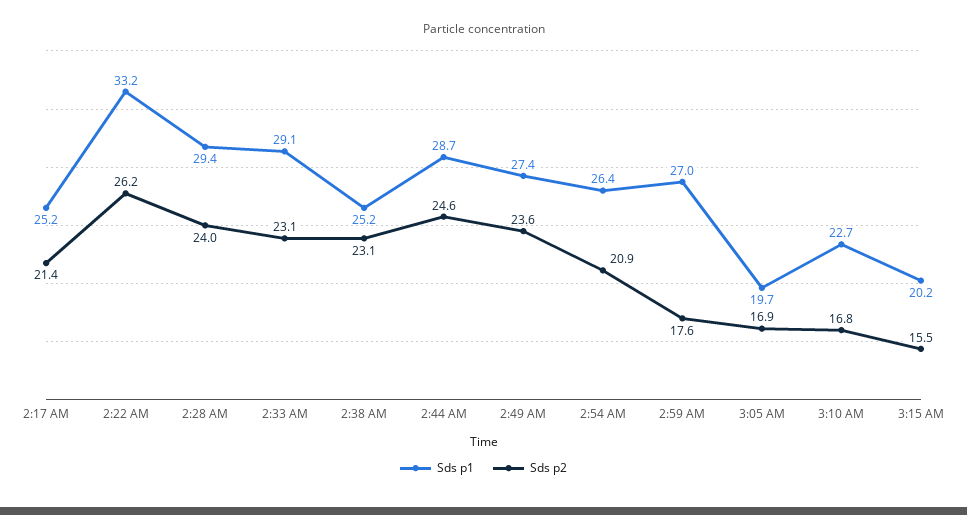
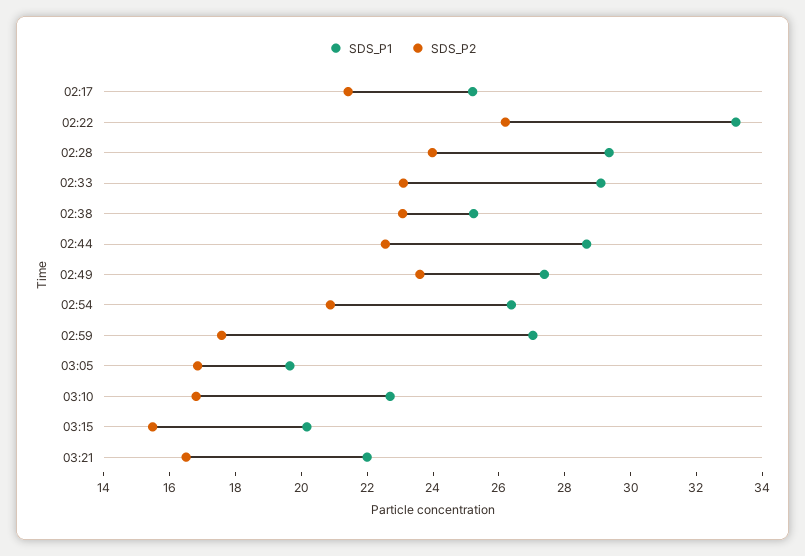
Sds p2, 2:44 AM: 24.6 -> 22.5
Sds p1, 03:21: none -> 22
Sds p2, 03:21: none -> 16.5

